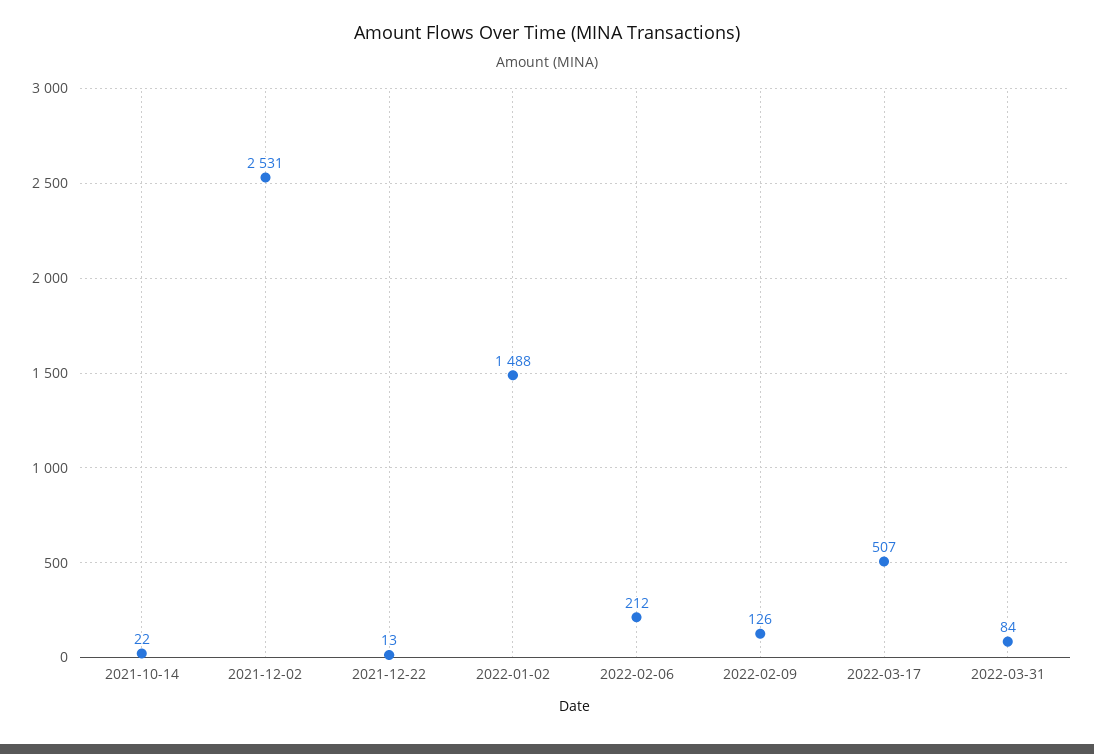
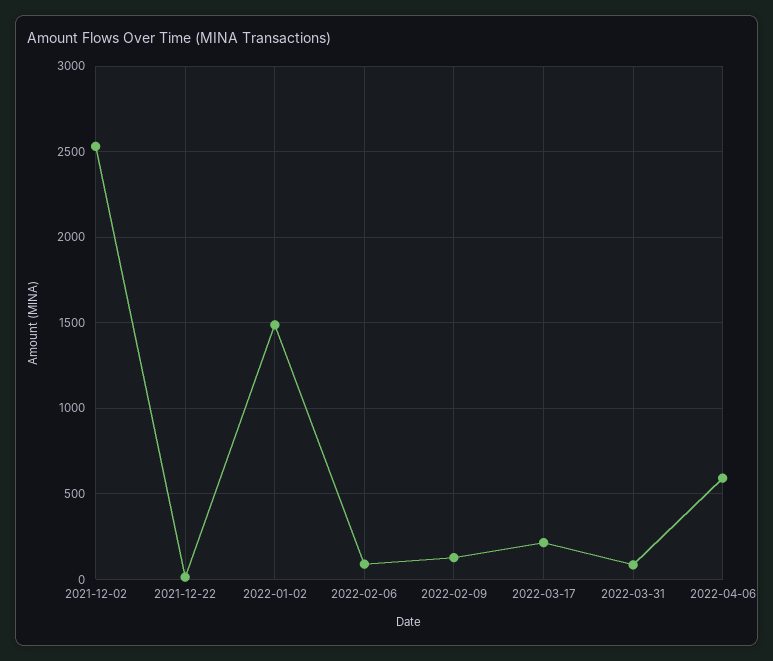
2021-10-14: 22 -> none
2022-02-06: 212 -> 100
2022-03-17: 507 -> 200
2022-04-06: none -> 600

